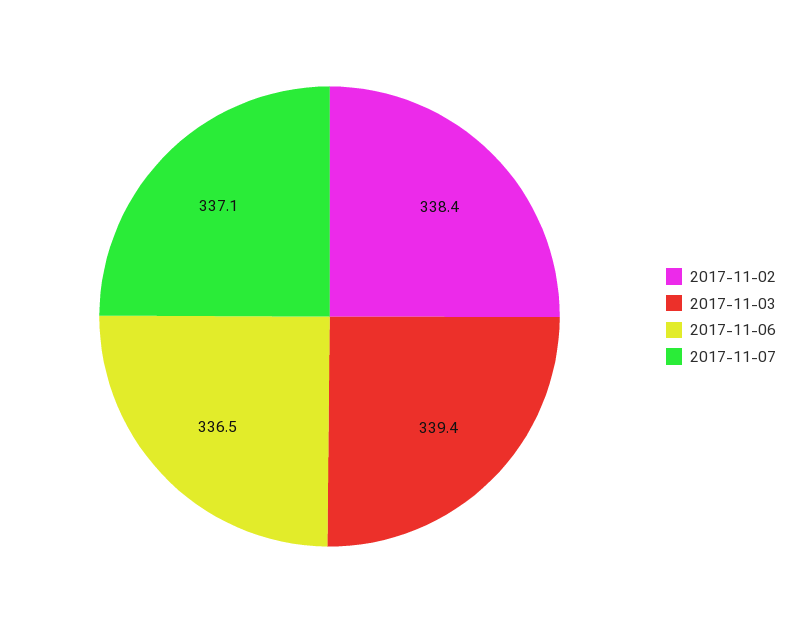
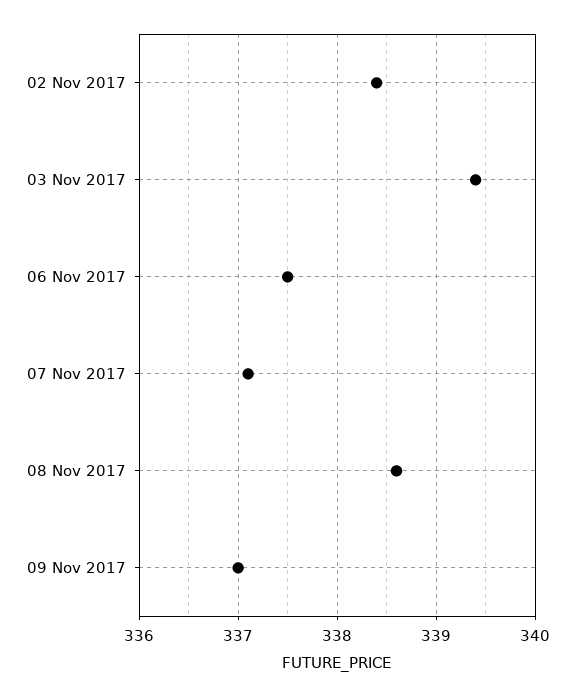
2017-11-06: 336.5 -> 337.5
08 Nov 2017: none -> 338.6
09 Nov 2017: none -> 337

